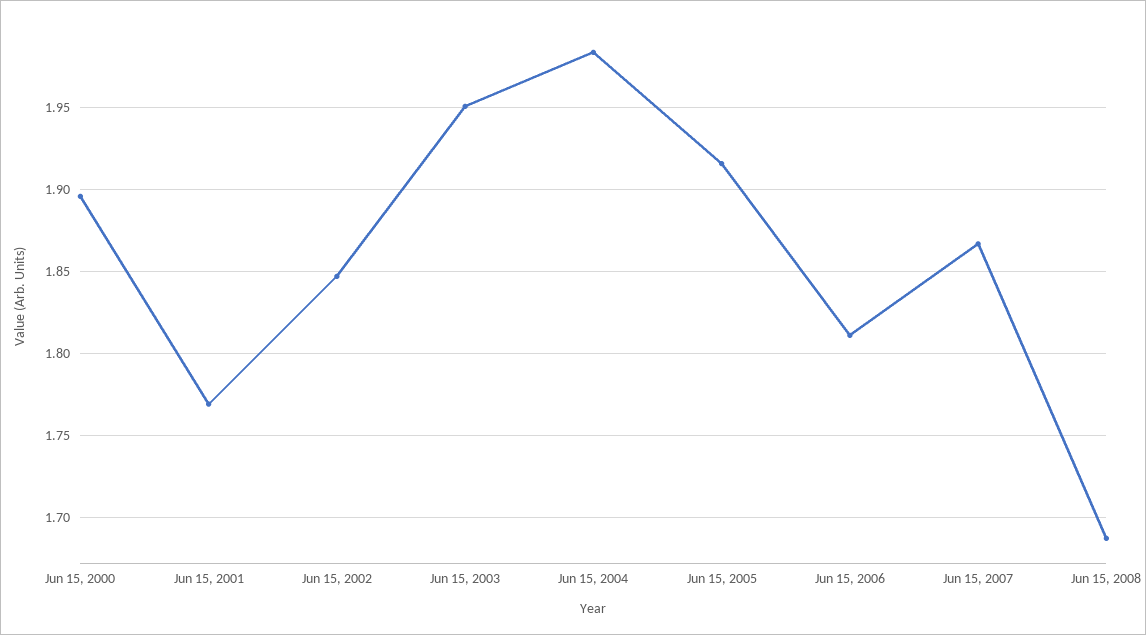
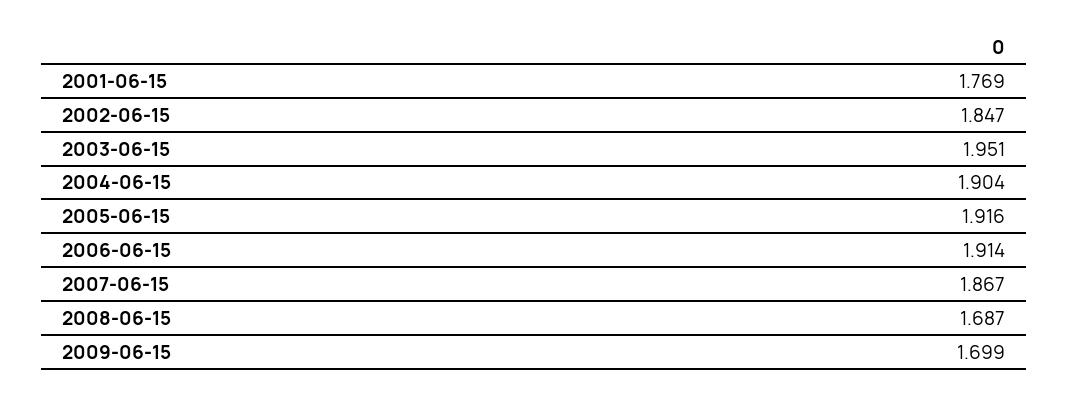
Jun 15, 2000: 1.895 -> none
Jun 15, 2004: 1.985 -> 1.904
Jun 15, 2006: 1.81 -> 1.914
2009-06-15: none -> 1.699

